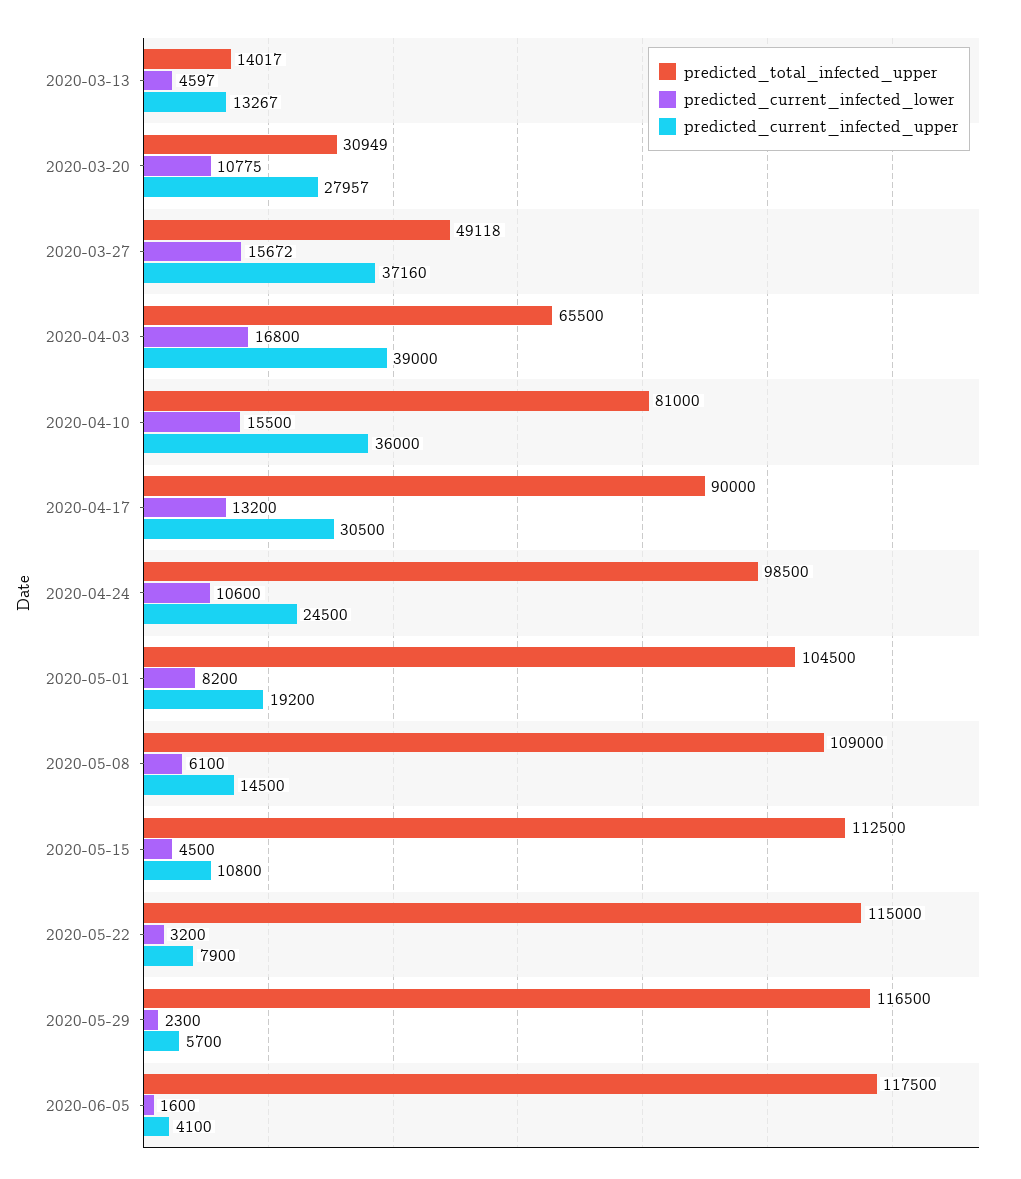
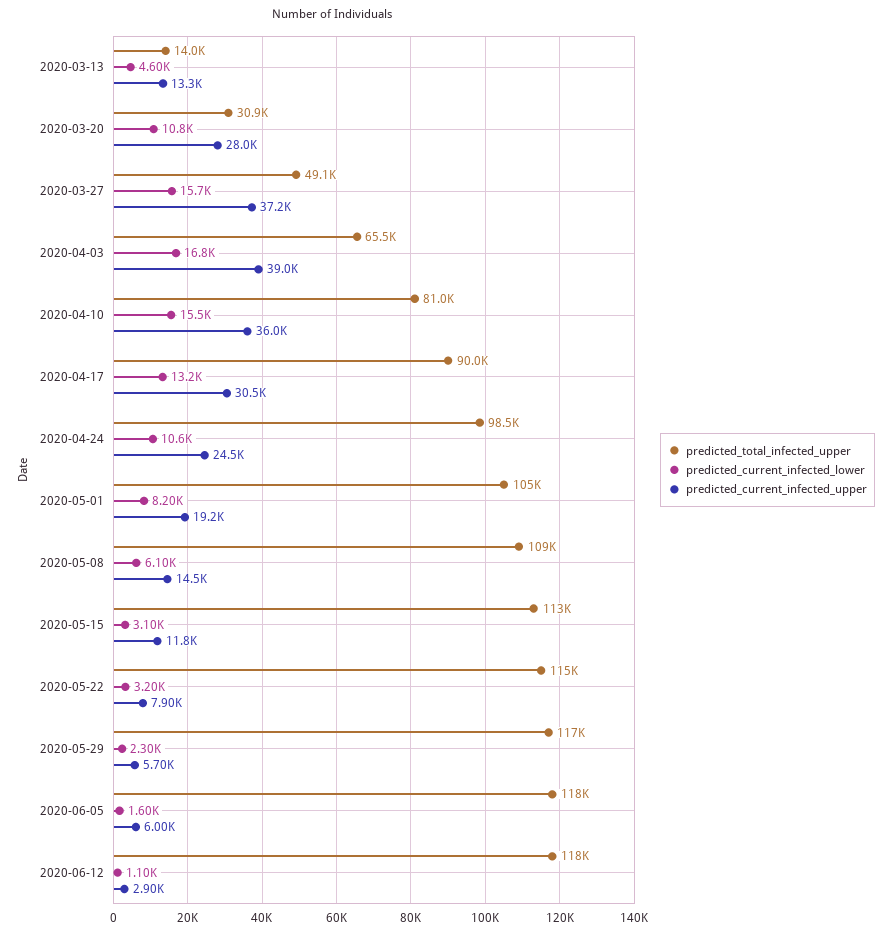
predicted_current_infected_lower, 2020-05-15: 4500 -> 3100
predicted_current_infected_upper, 2020-05-15: 10800 -> 11800
predicted_current_infected_upper, 2020-06-05: 4100 -> 6000
predicted_total_infected_upper, 2020-06-12: none -> 118000
predicted_current_infected_lower, 2020-06-12: none -> 1100
predicted_current_infected_upper, 2020-06-12: none -> 2900

